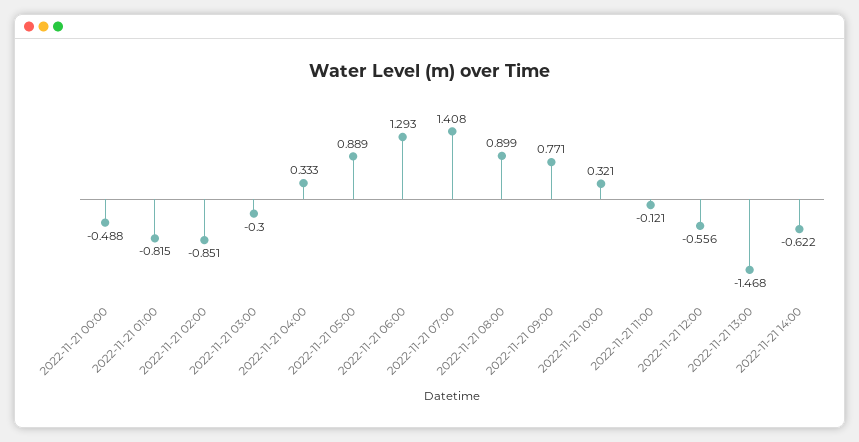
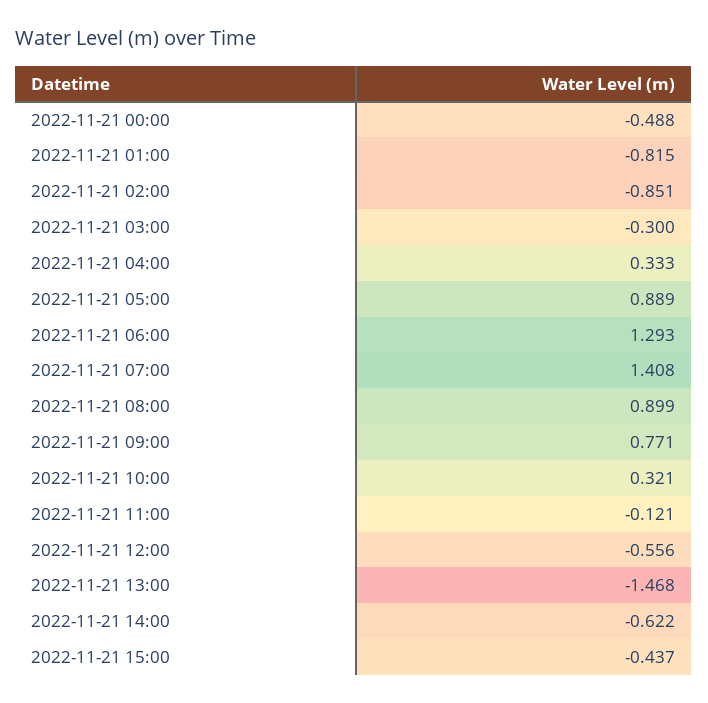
2022-11-21 15:00: none -> -0.437

